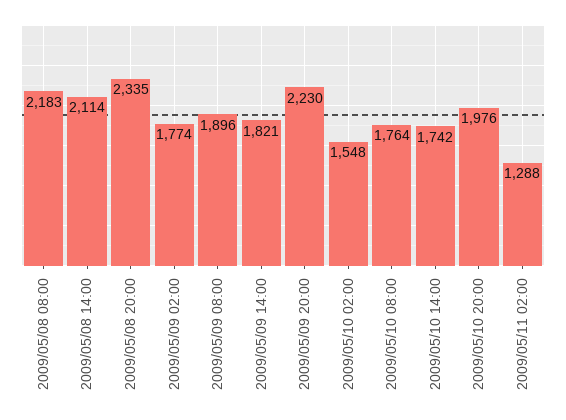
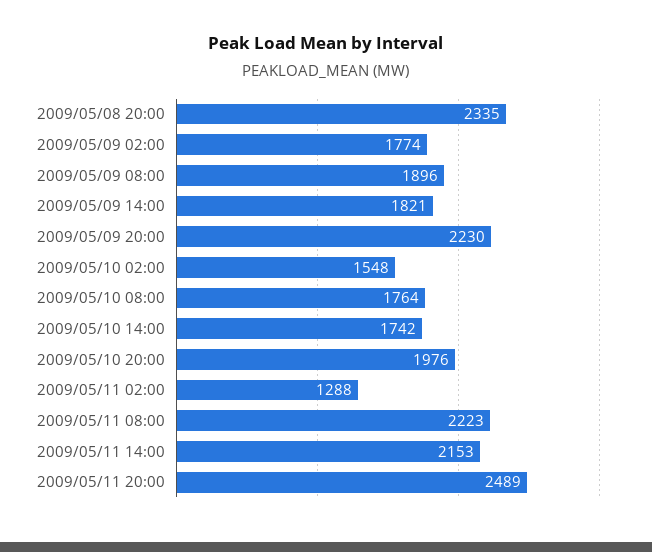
2009/05/08 08:00: 2183 -> none
2009/05/08 14:00: 2114 -> none
2009/05/11 08:00: none -> 2223
2009/05/11 14:00: none -> 2153
2009/05/11 20:00: none -> 2489

